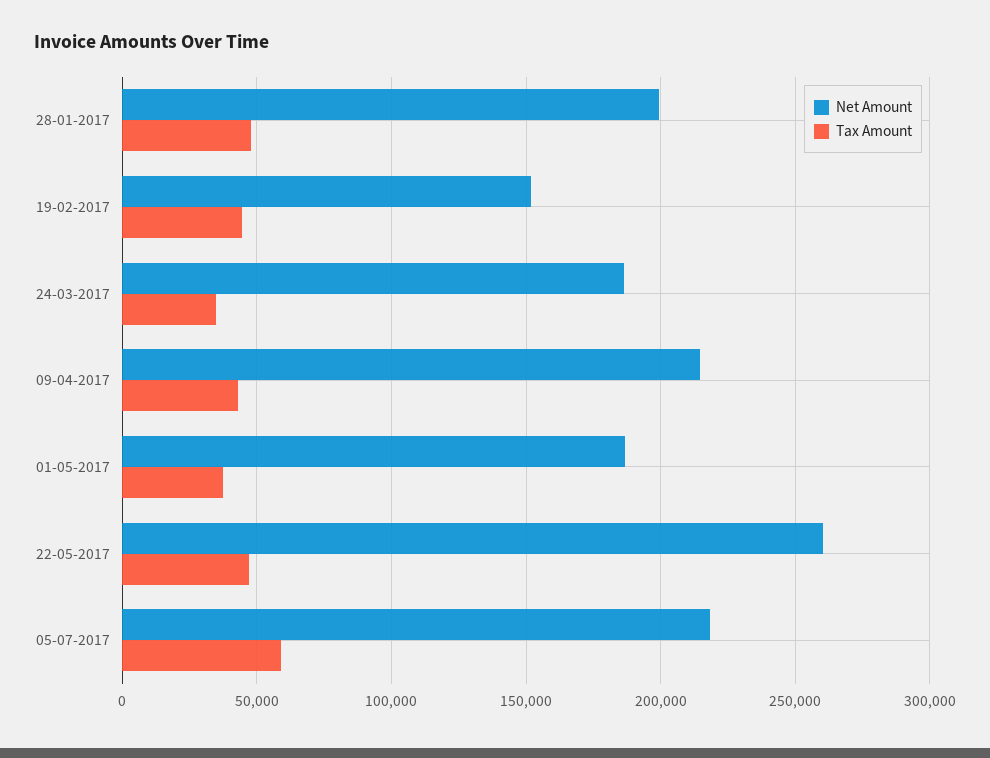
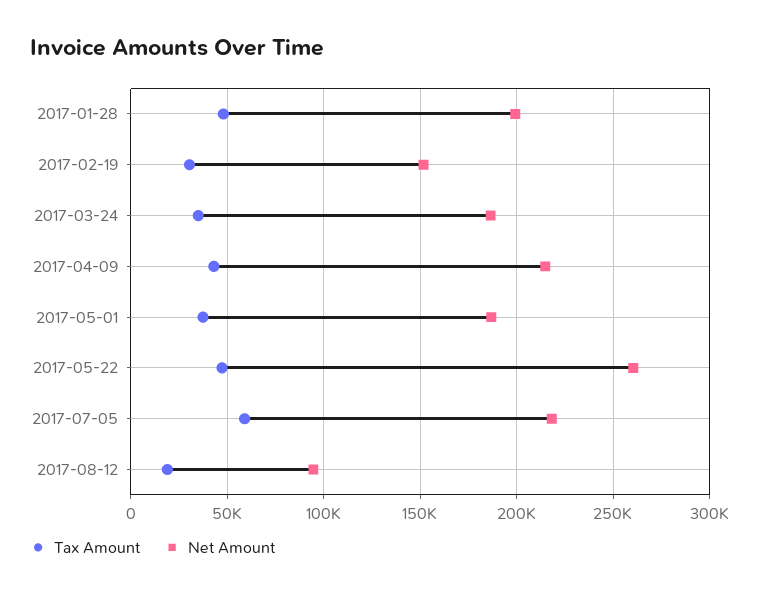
Tax Amount, 19-02-2017: 45000 -> 30000
Tax Amount, 2017-08-12: none -> 20000
Net Amount, 2017-08-12: none -> 95000

